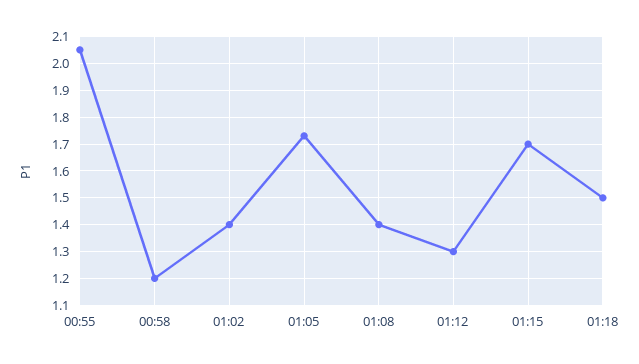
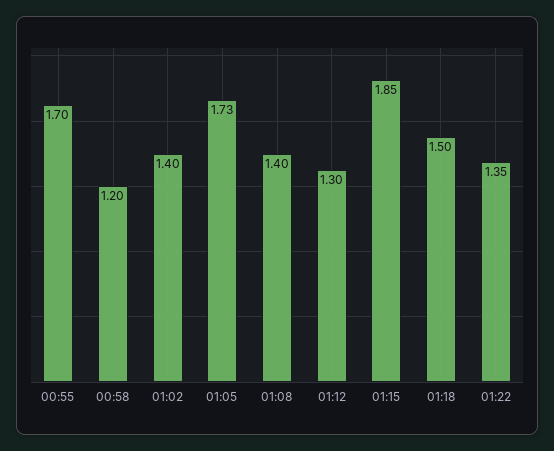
00:55: 2.05 -> 1.7
01:15: 1.7 -> 1.85
01:22: none -> 1.35

